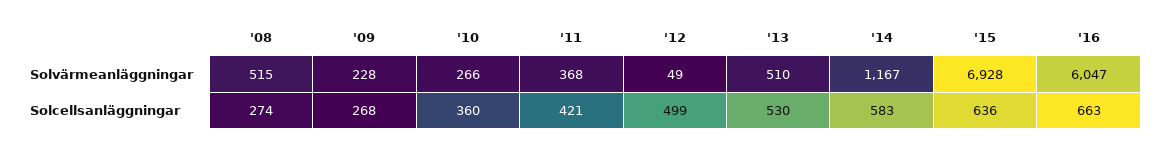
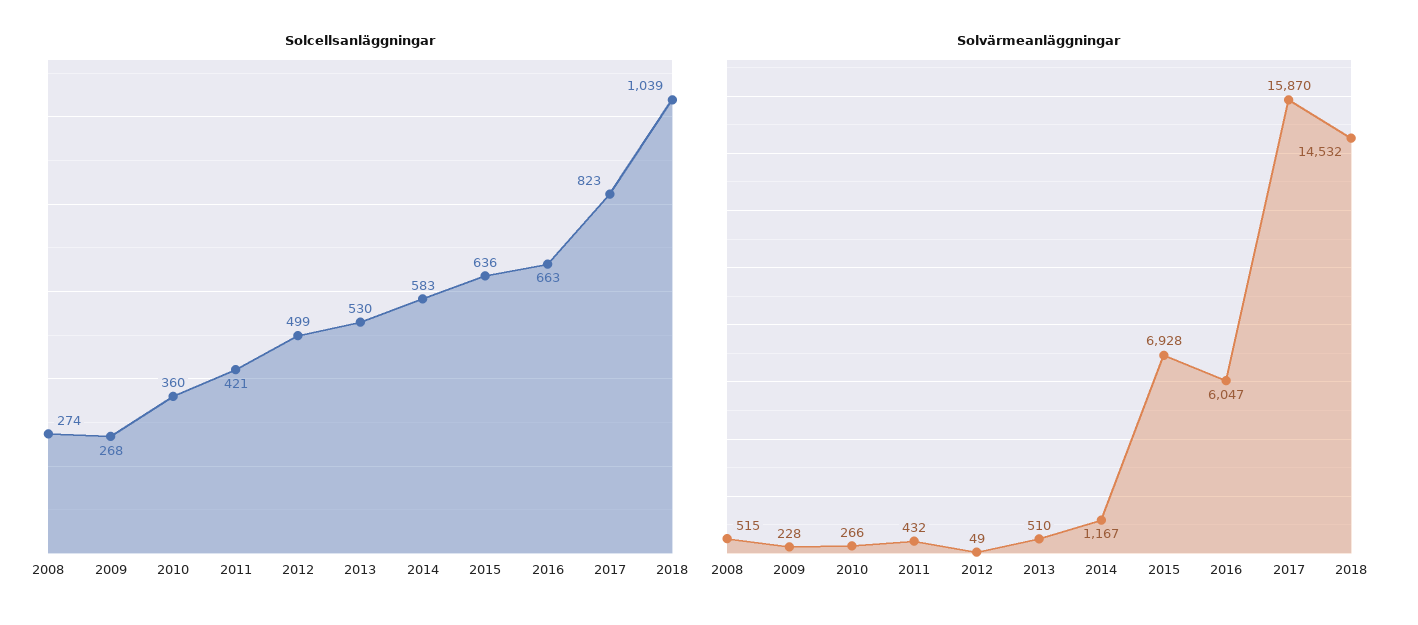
Solvärmeanläggningar, '11: 368 -> 432
Solcellsanläggningar, 2017: none -> 823
Solcellsanläggningar, 2018: none -> 1039
Solvärmeanläggningar, 2017: none -> 15870
Solvärmeanläggningar, 2018: none -> 14532

